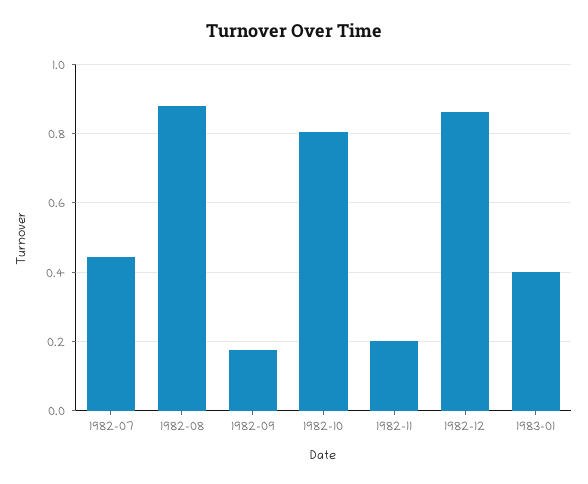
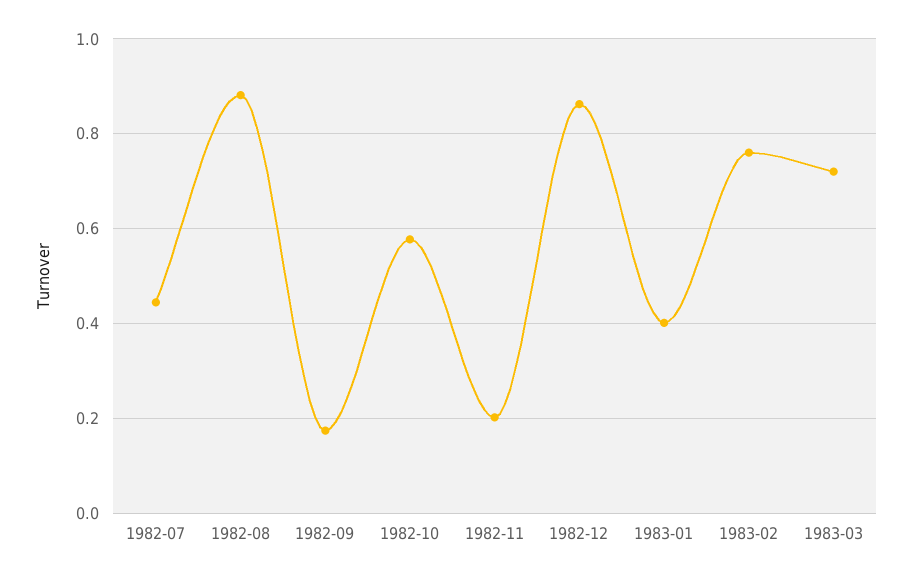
1982-10: 0.8 -> 0.58
1983-02: none -> 0.76
1983-03: none -> 0.72

